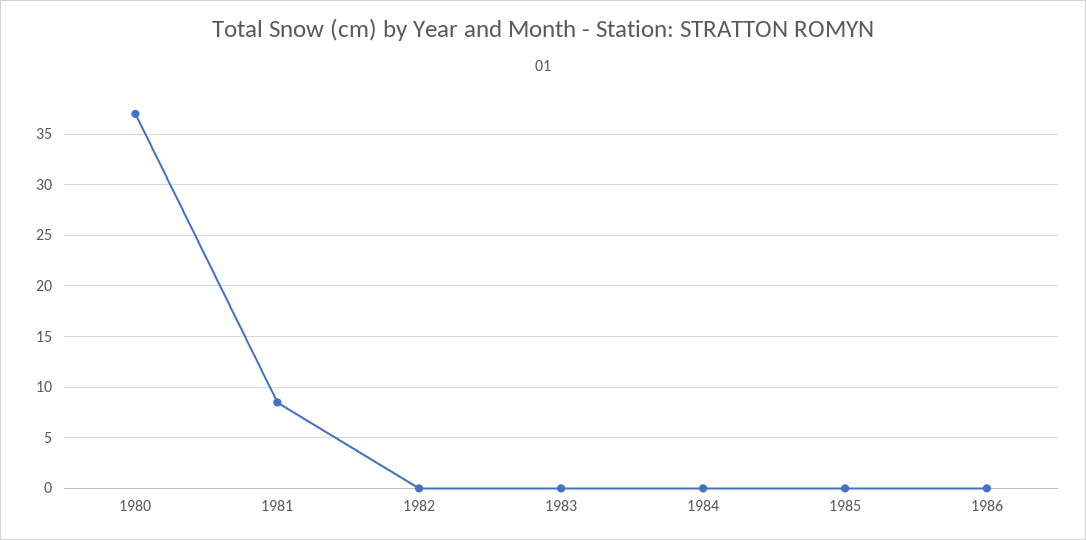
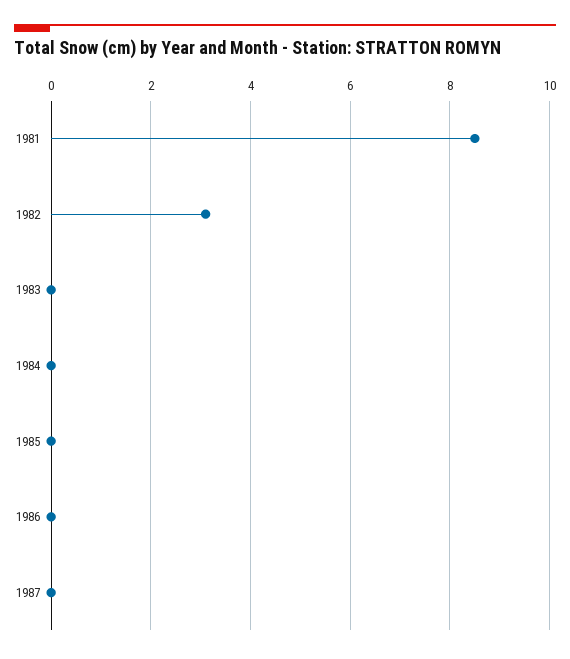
1980: 37 -> none
1982: 0 -> 3
1987: none -> 0

